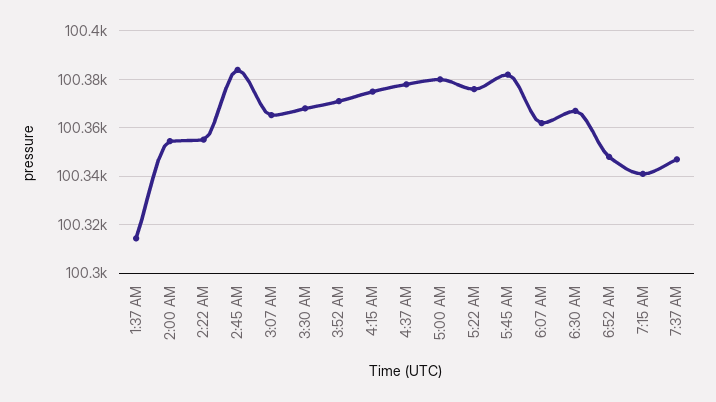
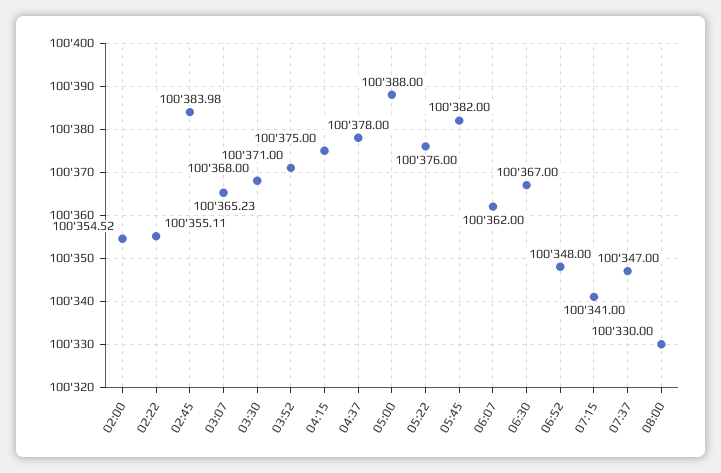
1:37 AM: 100315 -> none
5:00 AM: 100380 -> 100388
08:00: none -> 100330

